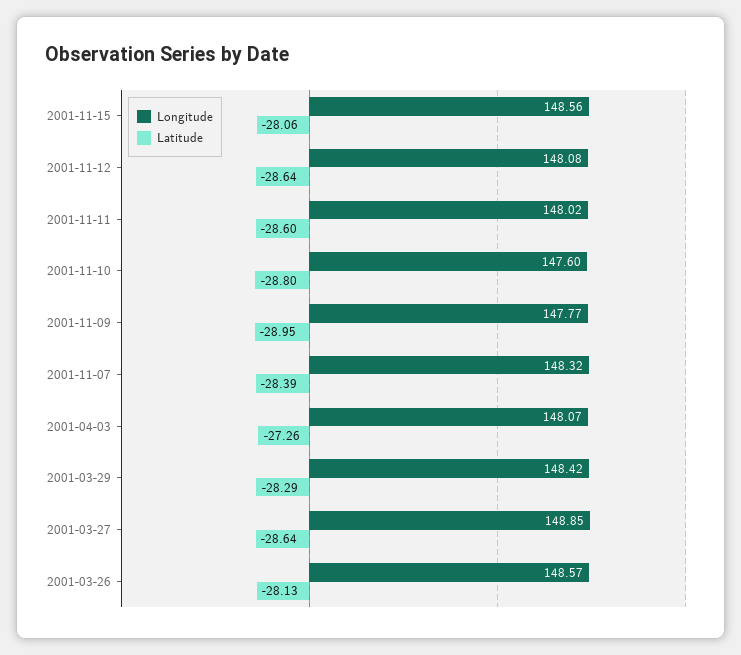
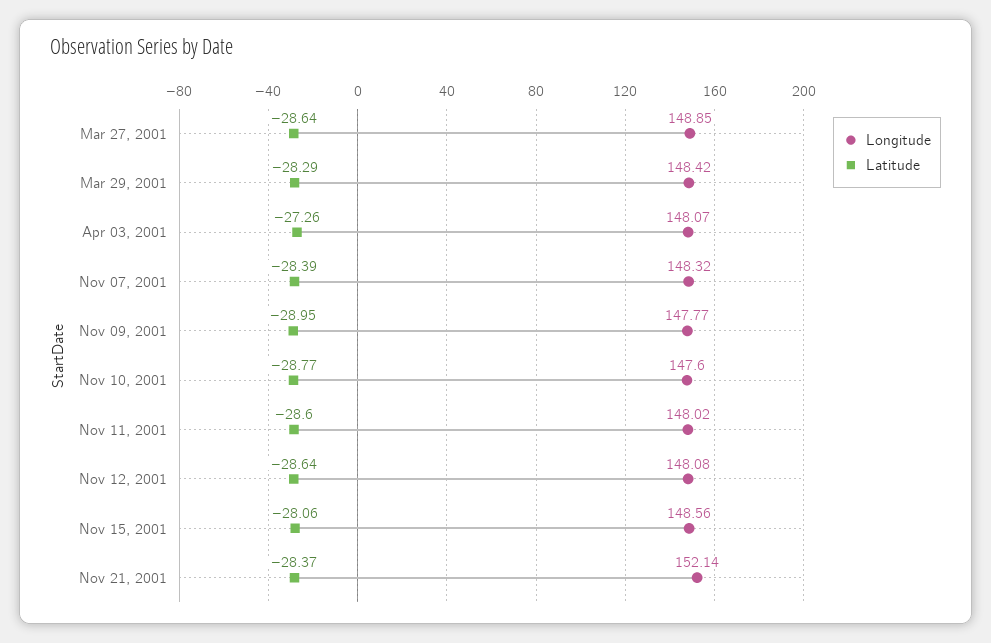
Latitude, 2001-11-10: -28.8 -> -28.77
Longitude, 2001-03-26: 148.57 -> none
Latitude, 2001-03-26: -28.13 -> none
Longitude, Nov 21, 2001: none -> 152.14
Latitude, Nov 21, 2001: none -> -28.37

